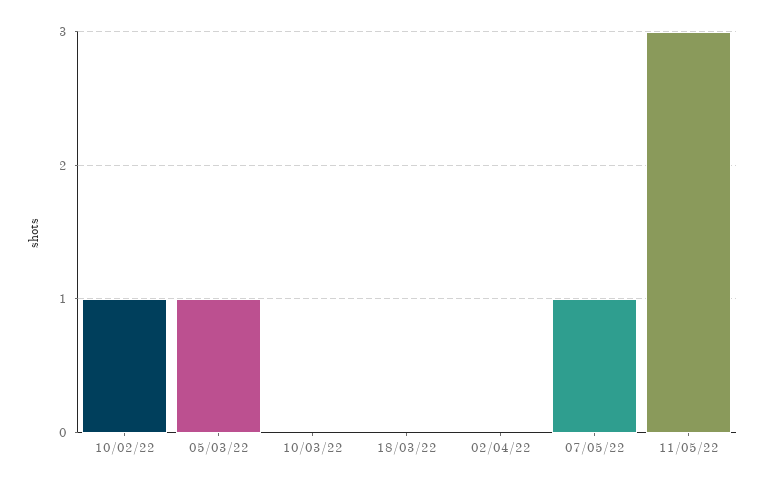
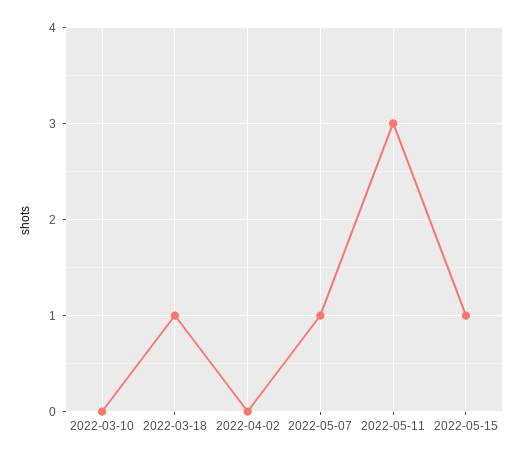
10/02/22: 1 -> none
05/03/22: 1 -> none
18/03/22: 0 -> 1
2022-05-15: none -> 1

